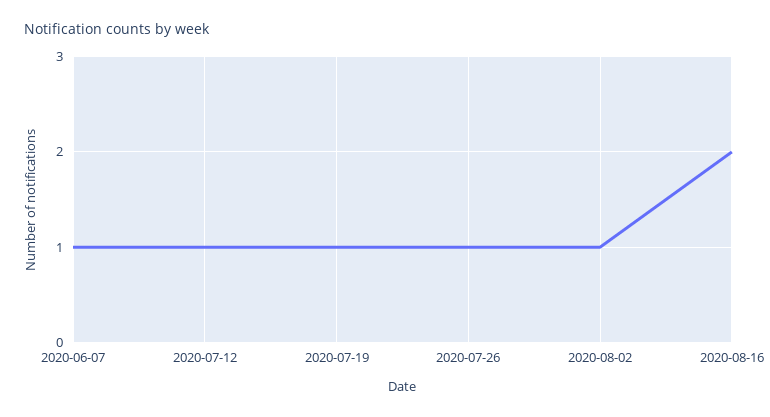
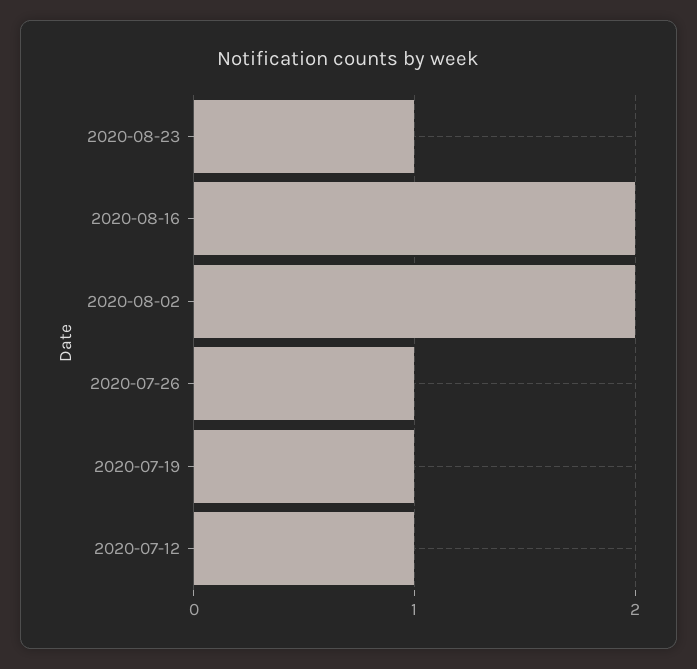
2020-06-07: 1 -> none
2020-08-02: 1 -> 2
2020-08-23: none -> 1

